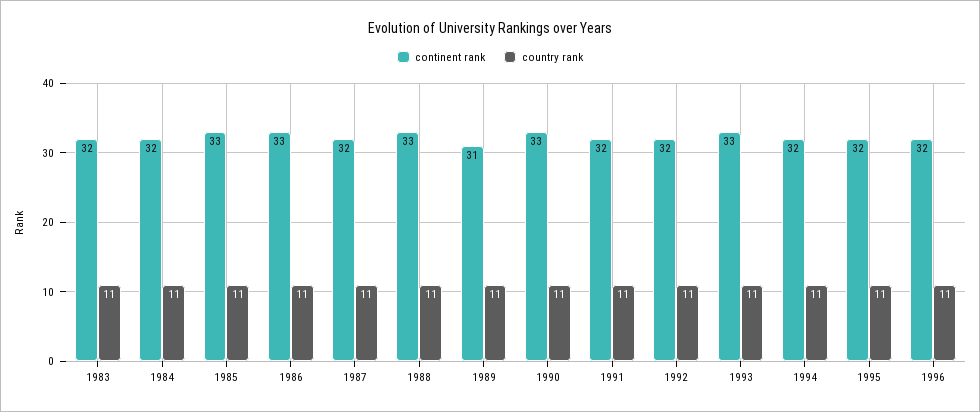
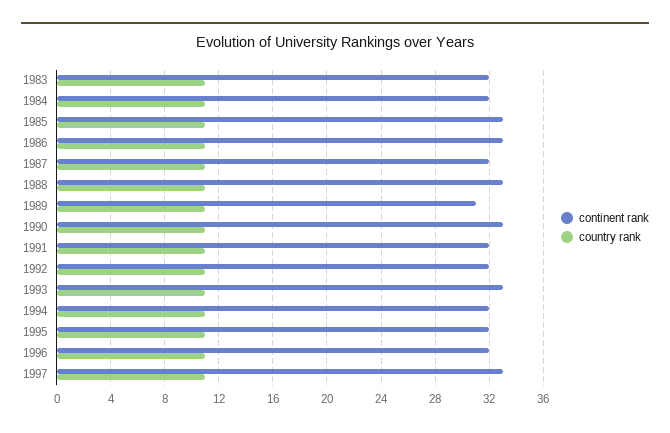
continent rank, 1997: none -> 33
country rank, 1997: none -> 11

